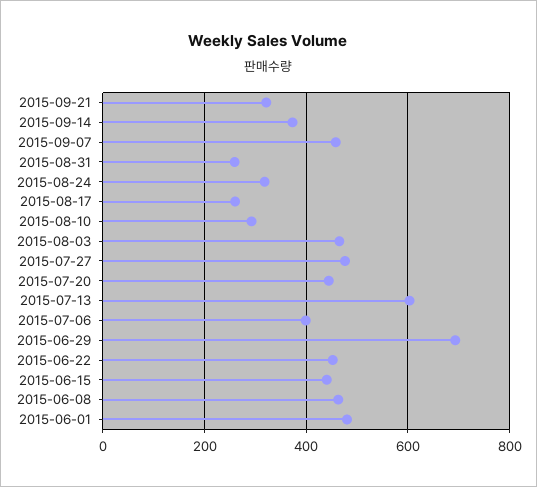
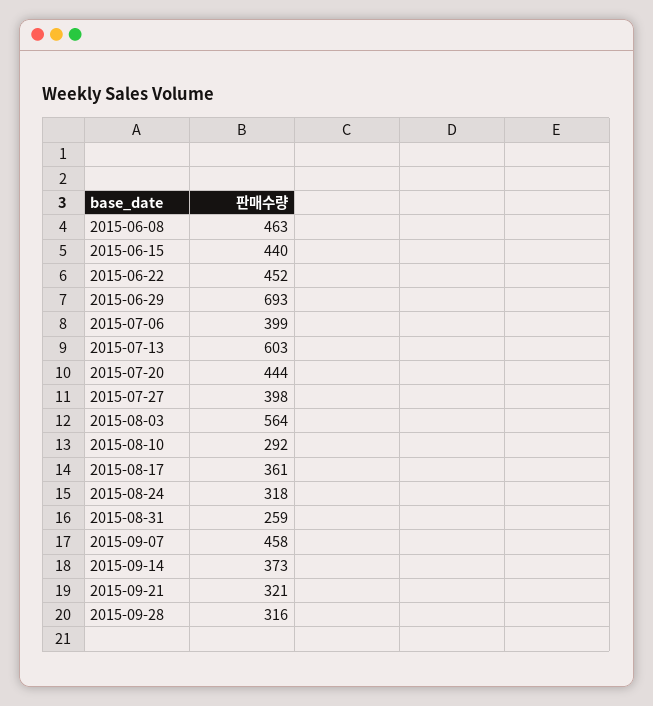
2015-08-17: 260 -> 361
2015-08-03: 460 -> 564
2015-07-27: 480 -> 398
2015-06-01: 480 -> none
2015-09-28: none -> 316

